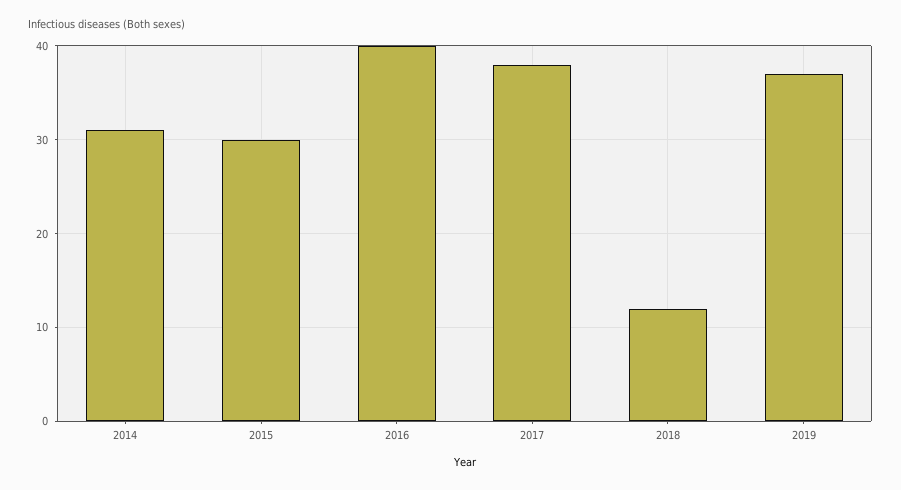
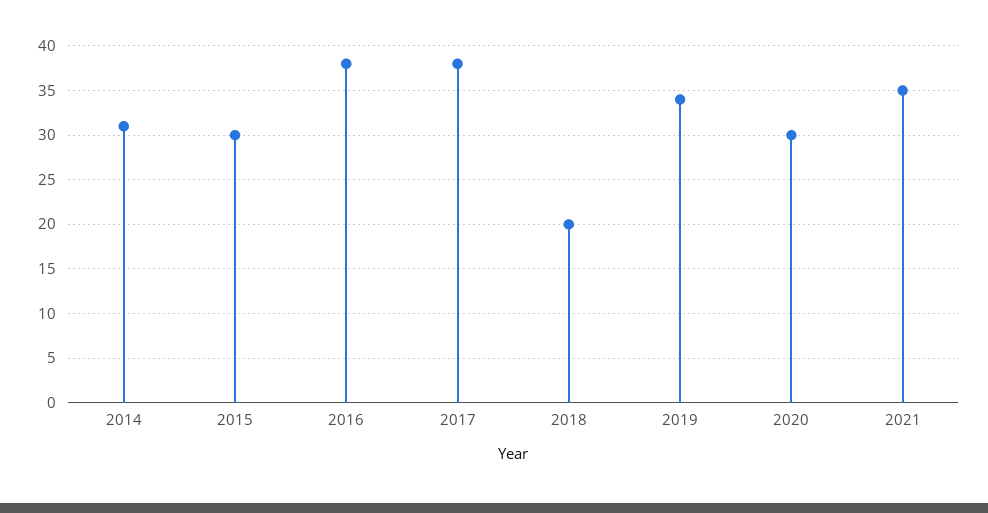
2016: 40 -> 38
2018: 12 -> 20
2019: 37 -> 34
2020: none -> 30
2021: none -> 35

